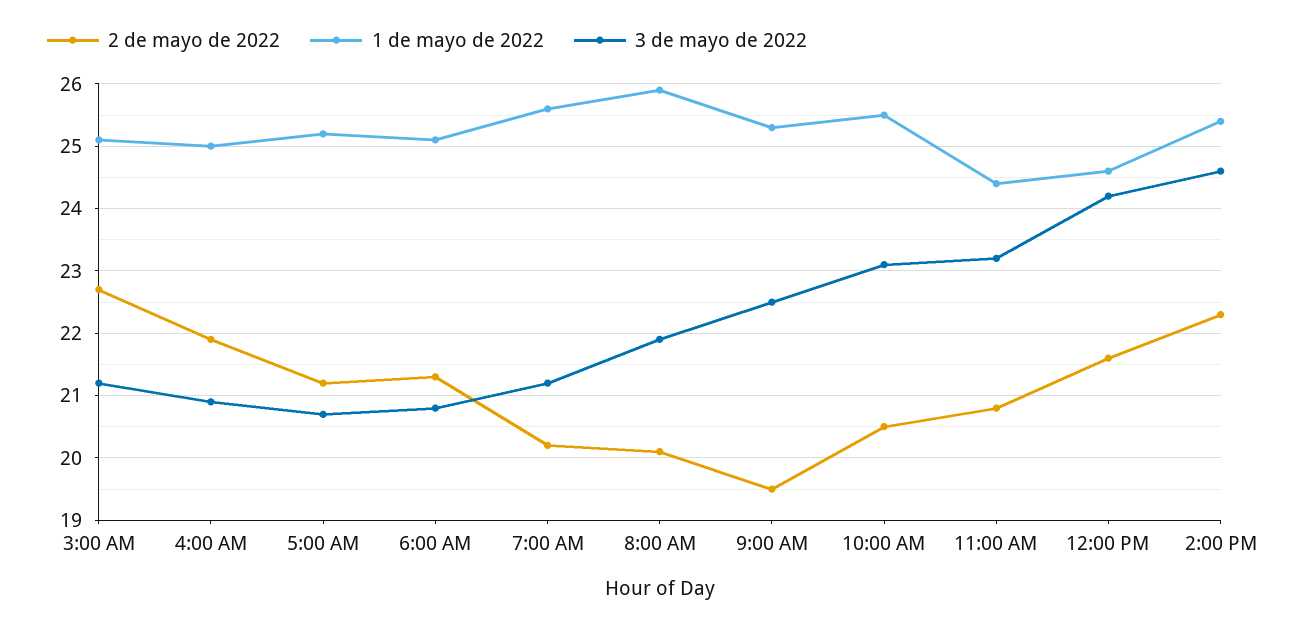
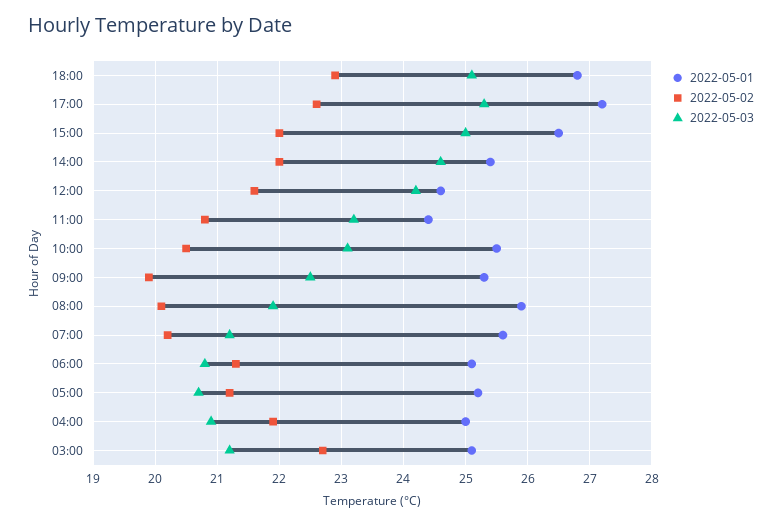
2 de mayo de 2022, 9:00 AM: 19.5 -> 19.9
2 de mayo de 2022, 2:00 PM: 22.3 -> 22
1 de mayo de 2022, 18:00: none -> 26.8
2 de mayo de 2022, 18:00: none -> 22.9
3 de mayo de 2022, 18:00: none -> 25.1
1 de mayo de 2022, 17:00: none -> 27.2
2 de mayo de 2022, 17:00: none -> 22.6
3 de mayo de 2022, 17:00: none -> 25.3
1 de mayo de 2022, 15:00: none -> 26.5
2 de mayo de 2022, 15:00: none -> 22
3 de mayo de 2022, 15:00: none -> 25

